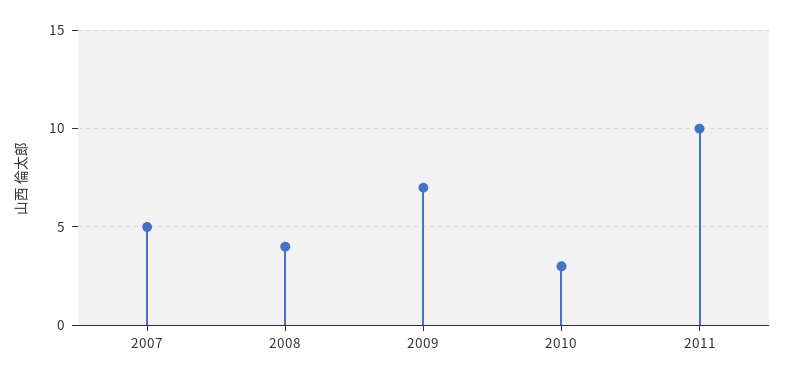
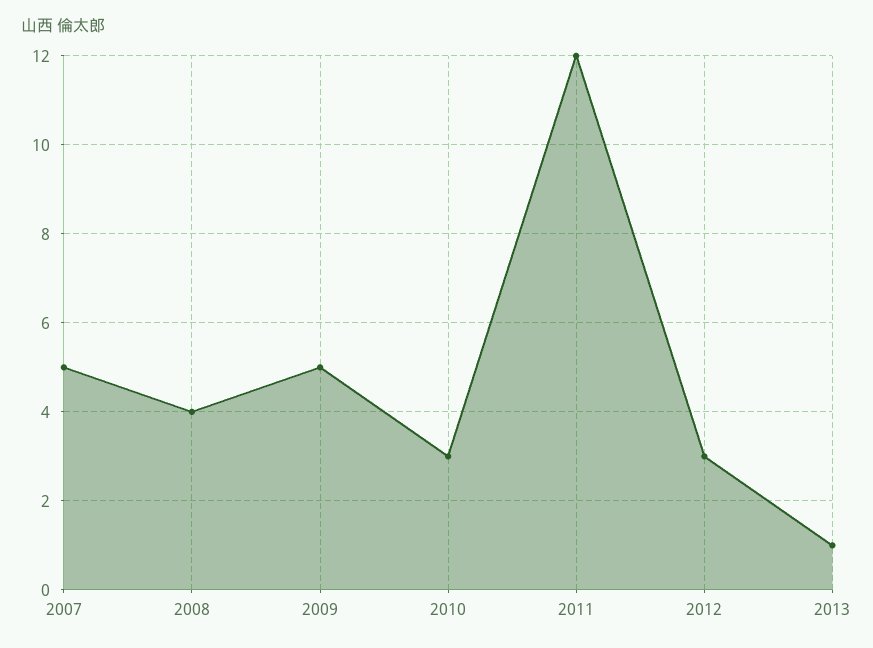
2009: 7 -> 5
2011: 10 -> 12
2012: none -> 3
2013: none -> 1

